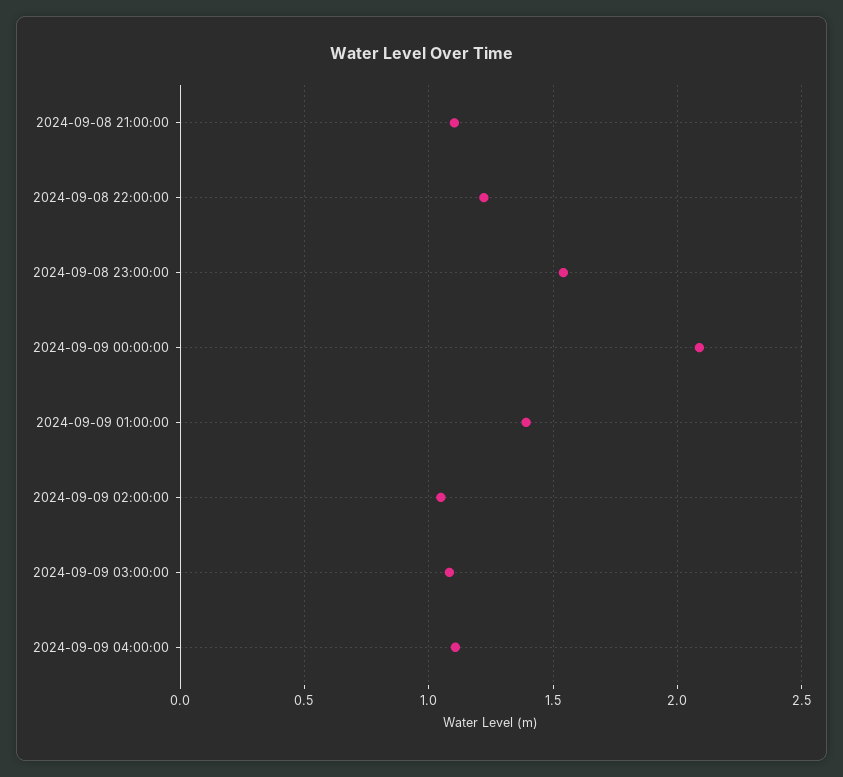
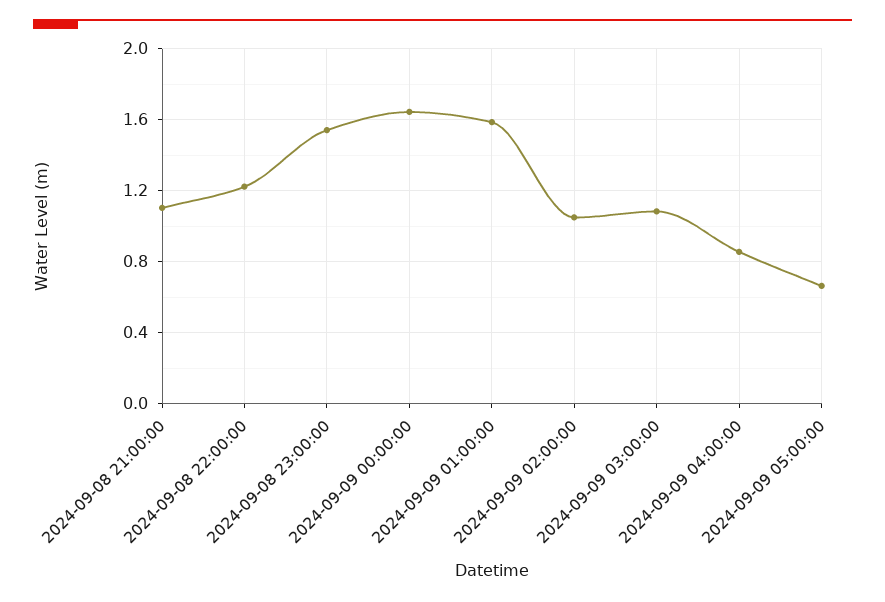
2024-09-09 00:00:00: 2.1 -> 1.65
2024-09-09 01:00:00: 1.4 -> 1.6
2024-09-09 04:00:00: 1.1 -> 0.85
2024-09-09 05:00:00: none -> 0.65

